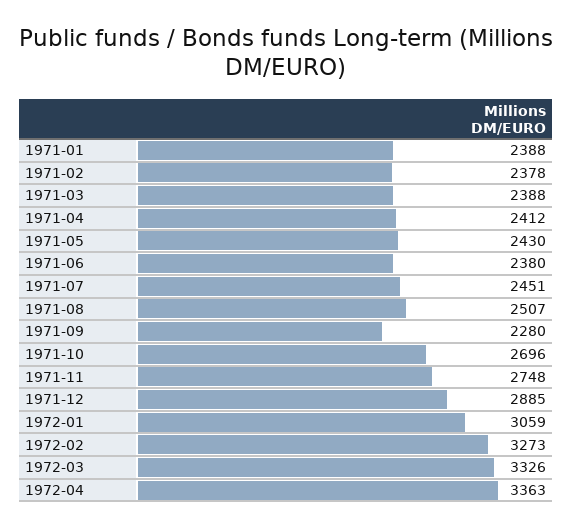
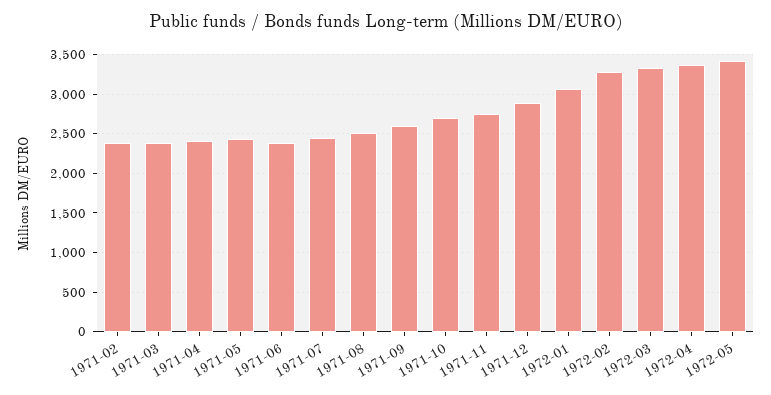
1971-01: 2388 -> none
1971-09: 2280 -> 2600
1972-05: none -> 3400

